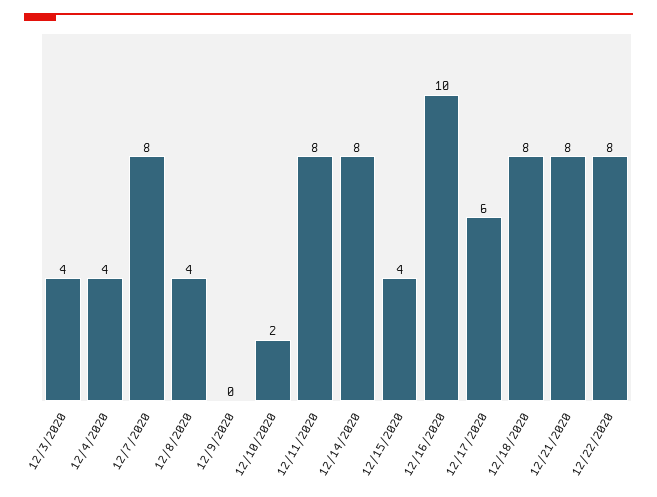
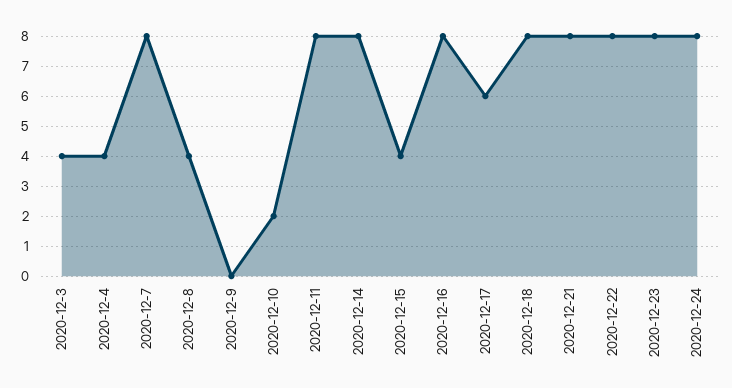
12/16/2020: 10 -> 8
2020-12-23: none -> 8
2020-12-24: none -> 8

